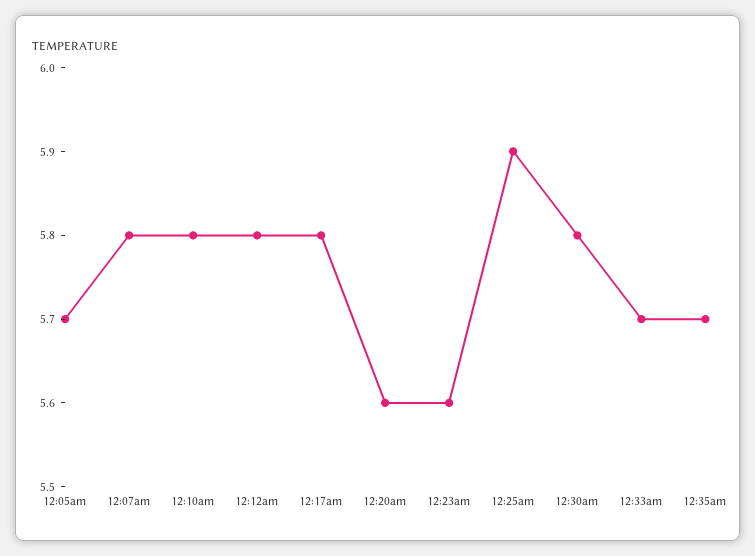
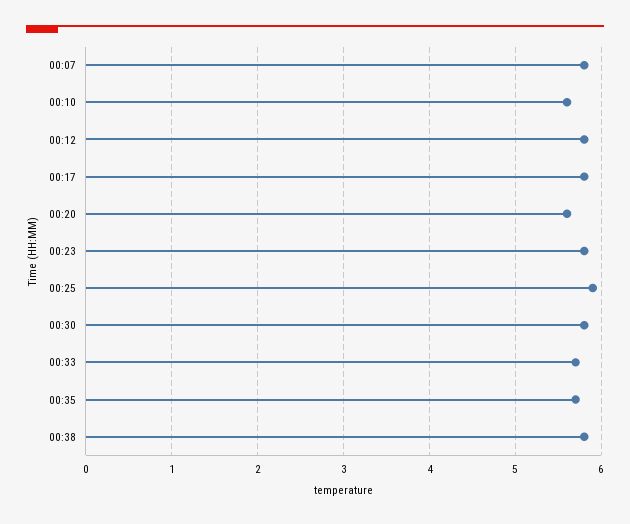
12:05am: 5.7 -> none
12:10am: 5.8 -> 5.6
12:23am: 5.6 -> 5.8
00:38: none -> 5.8

